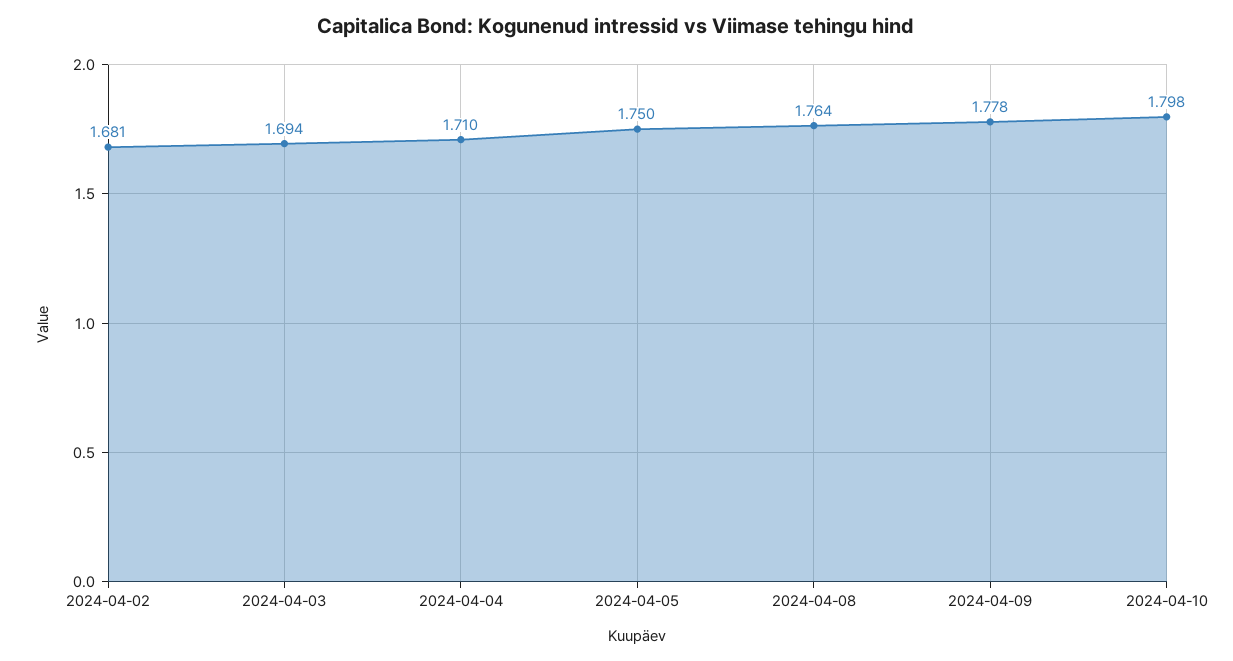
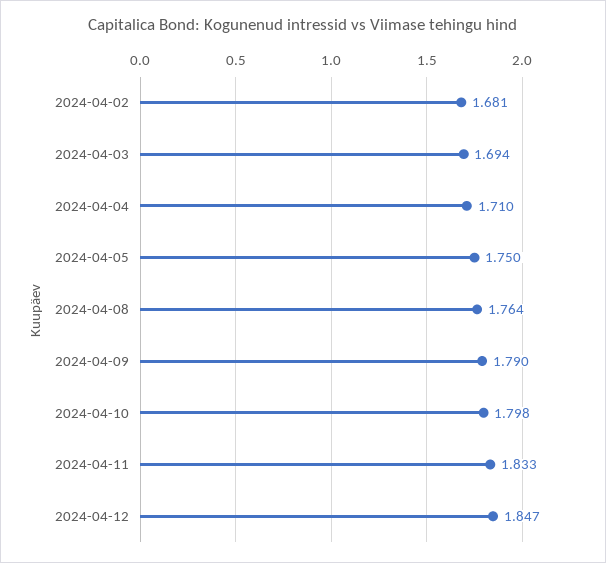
2024-04-09: 1.778 -> 1.79
2024-04-11: none -> 1.833
2024-04-12: none -> 1.847

